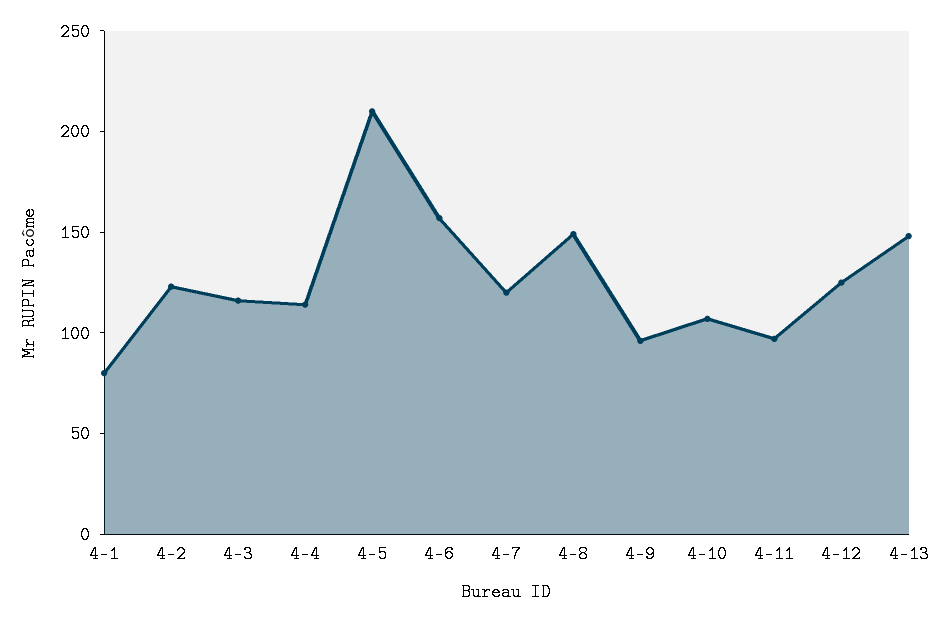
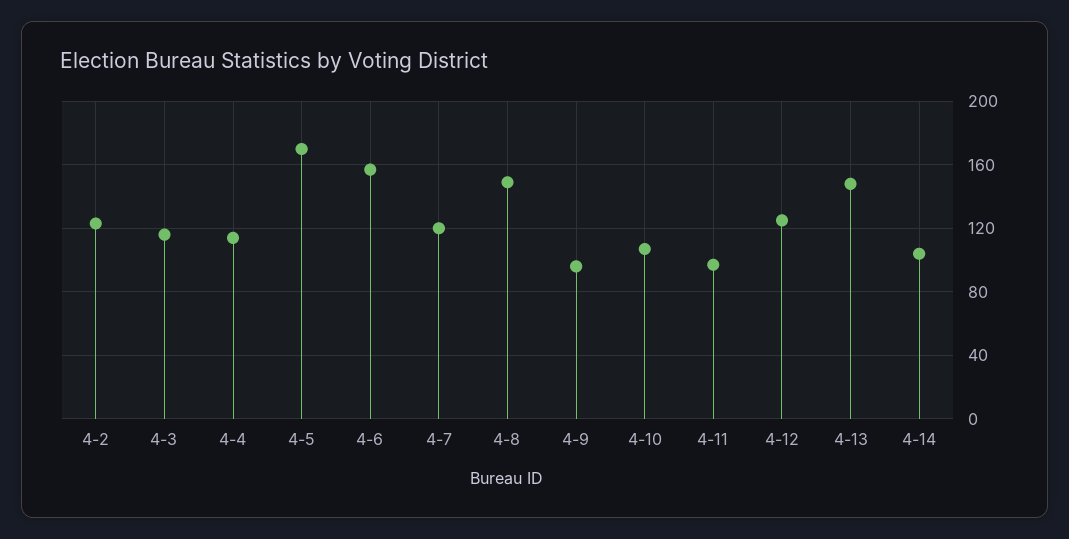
4-1: 80 -> none
4-5: 210 -> 170
4-14: none -> 105

